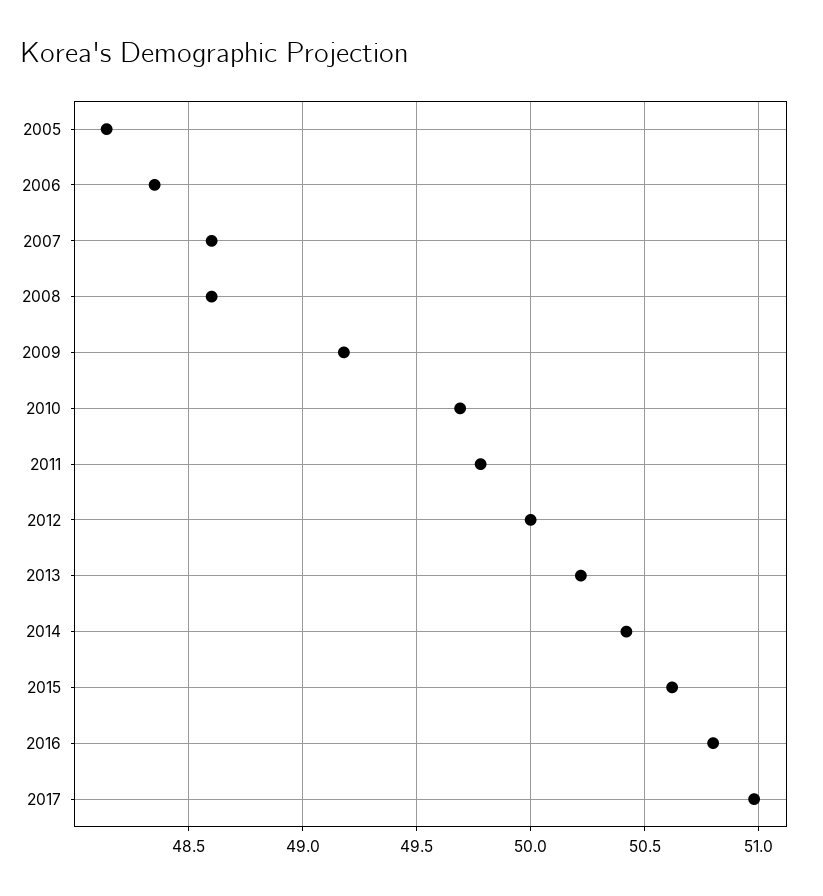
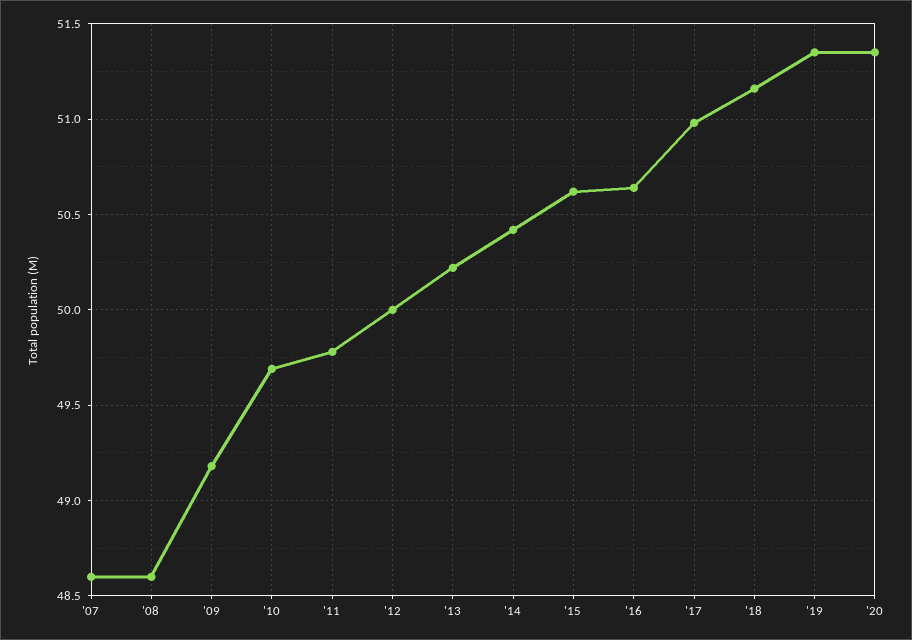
2005: 48.15 -> none
2006: 48.35 -> none
2016: 50.8 -> 50.65
'18: none -> 51.15
'19: none -> 51.35
'20: none -> 51.35

